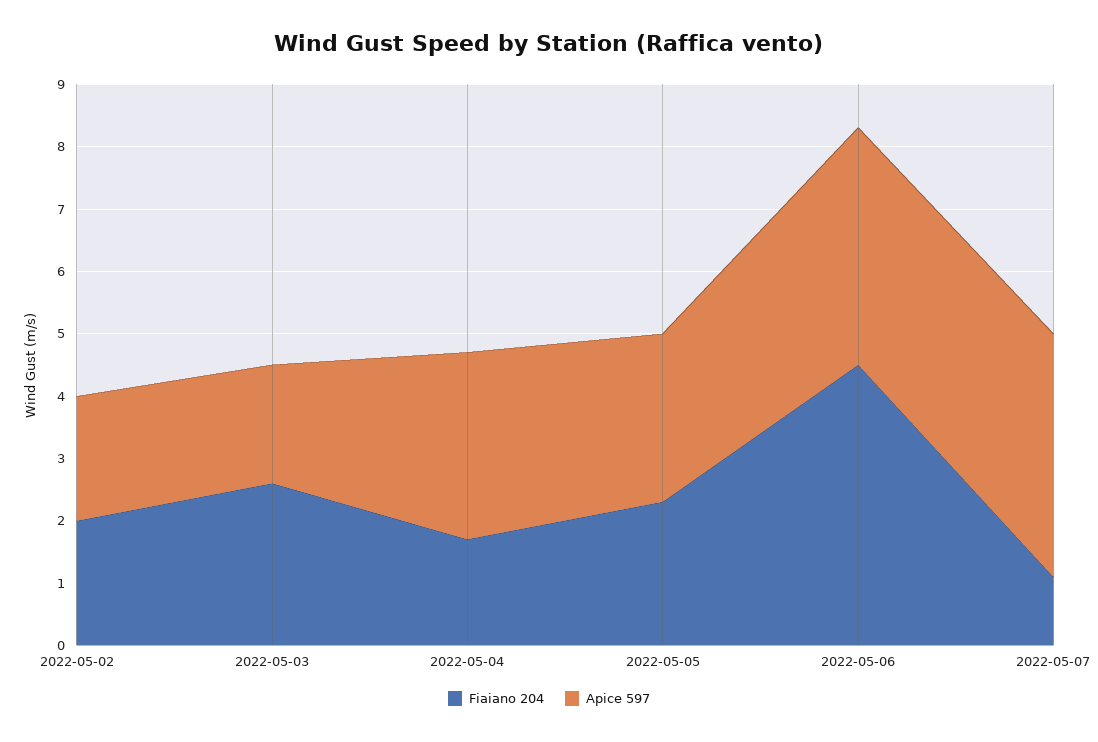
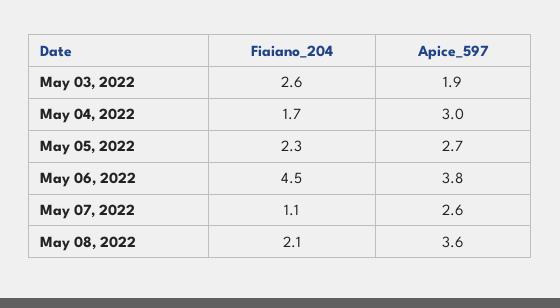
Fiaiano 204, 2022-05-02: 2 -> none
Apice 597, 2022-05-02: 2 -> none
Apice 597, 2022-05-07: 4 -> 2.6
Fiaiano 204, May 08, 2022: none -> 2.1
Apice 597, May 08, 2022: none -> 3.6

